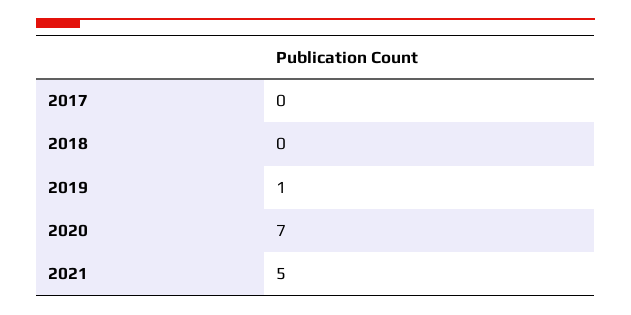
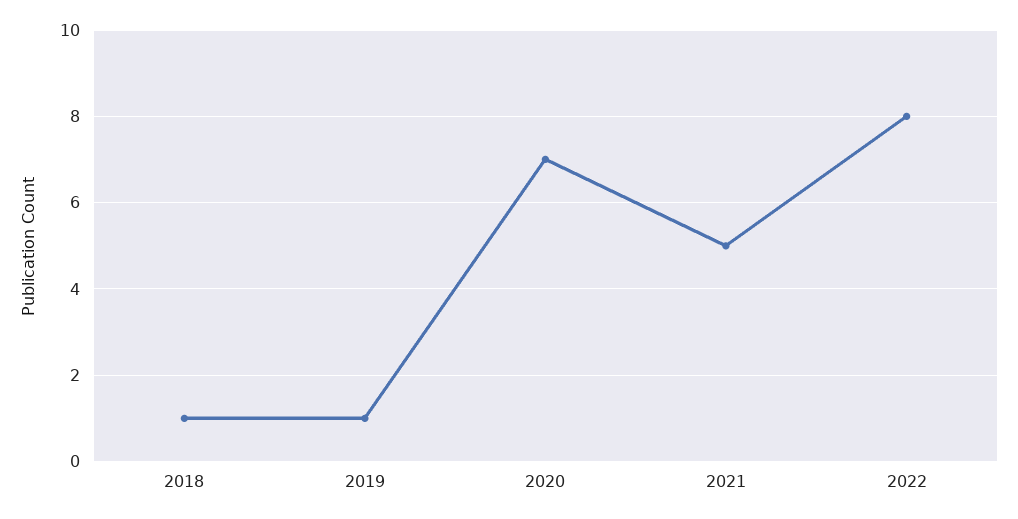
2017: 0 -> none
2018: 0 -> 1
2022: none -> 8

